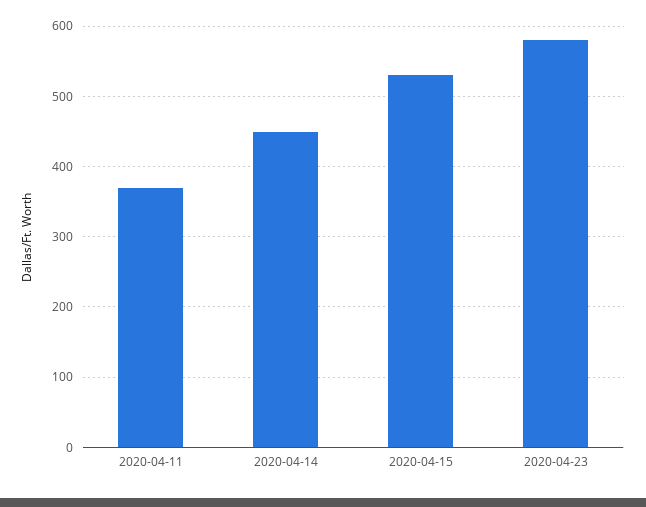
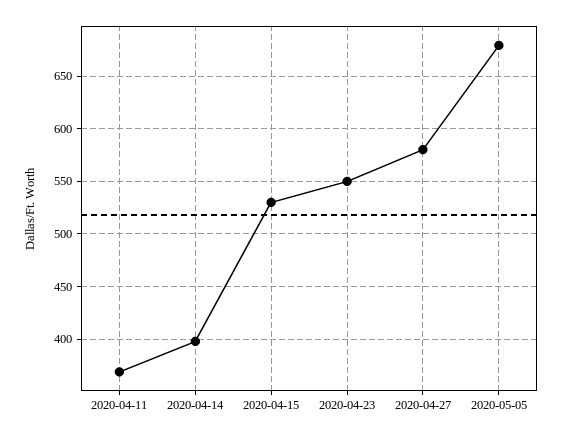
2020-04-14: 450 -> 400
2020-04-23: 580 -> 550
2020-04-27: none -> 580
2020-05-05: none -> 680

